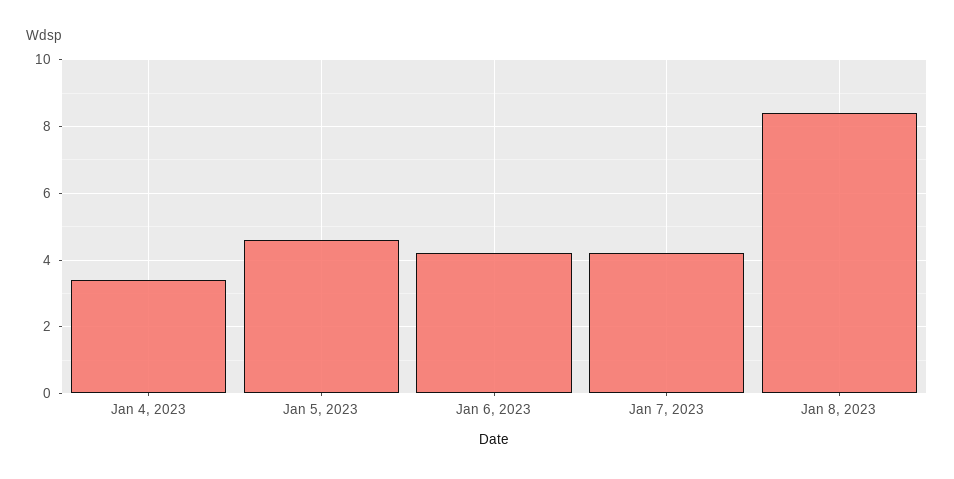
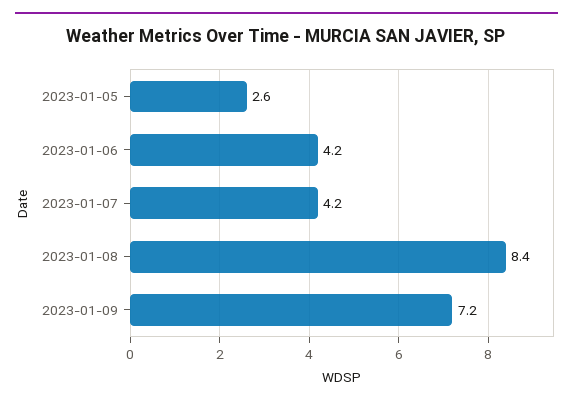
Jan 4, 2023: 3.5 -> none
Jan 5, 2023: 4.5 -> 2.6
2023-01-09: none -> 7.2

